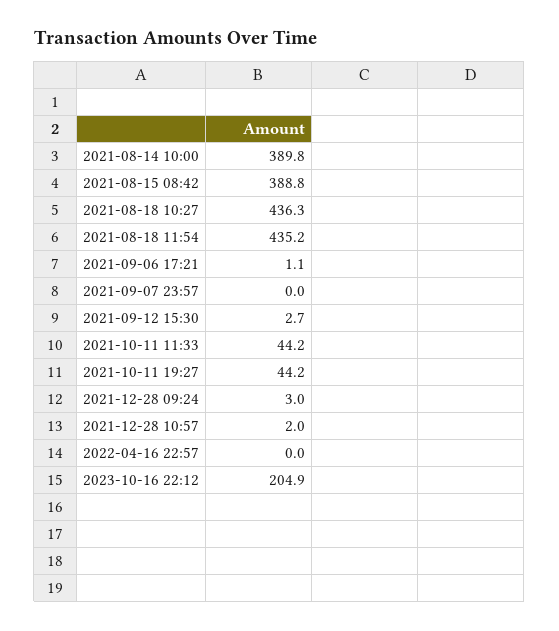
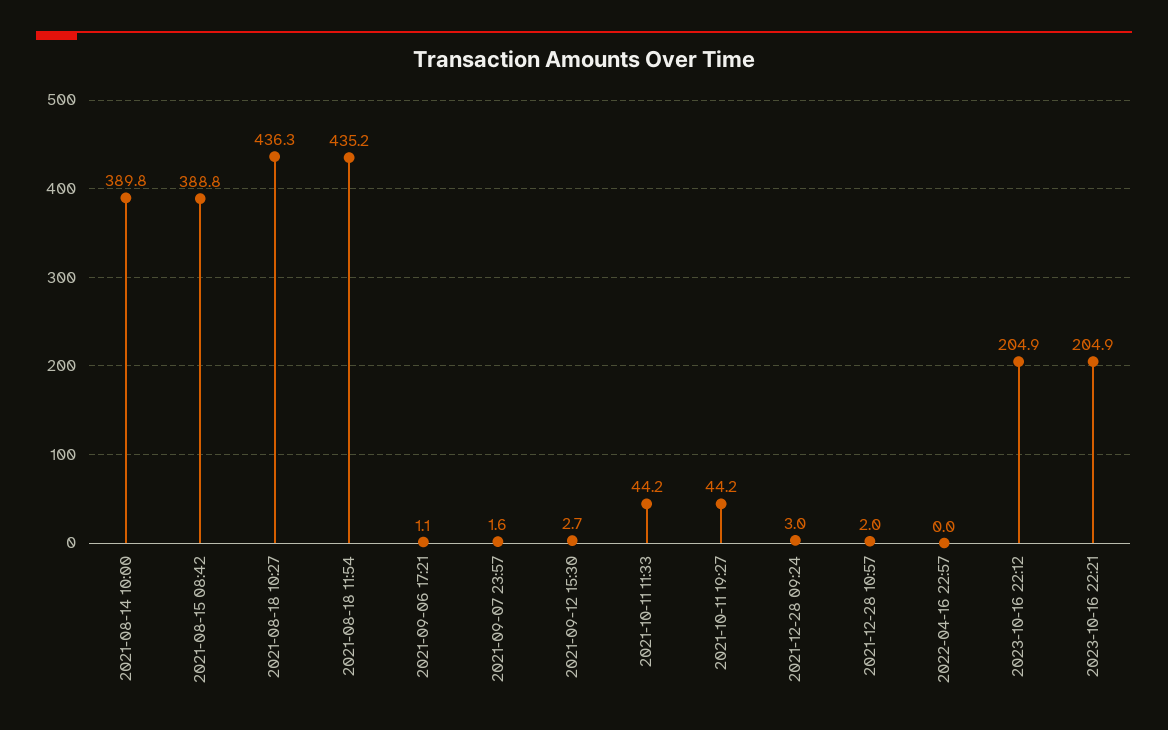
2021-09-07 23:57: 0 -> 1.6
2023-10-16 22:21: none -> 204.9

